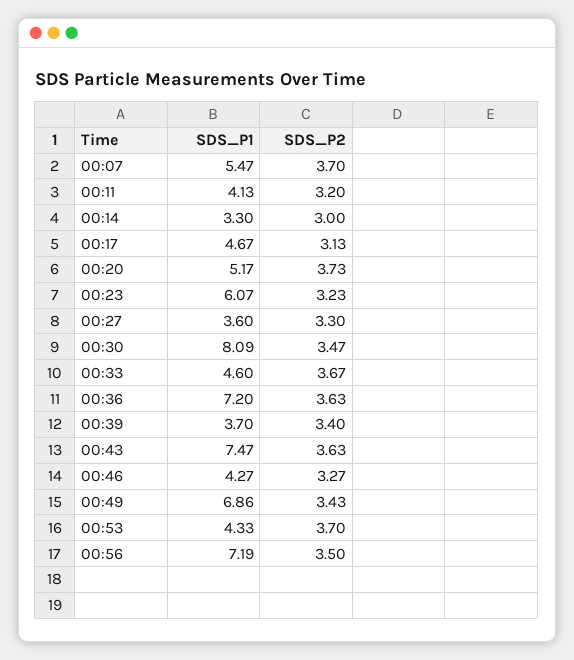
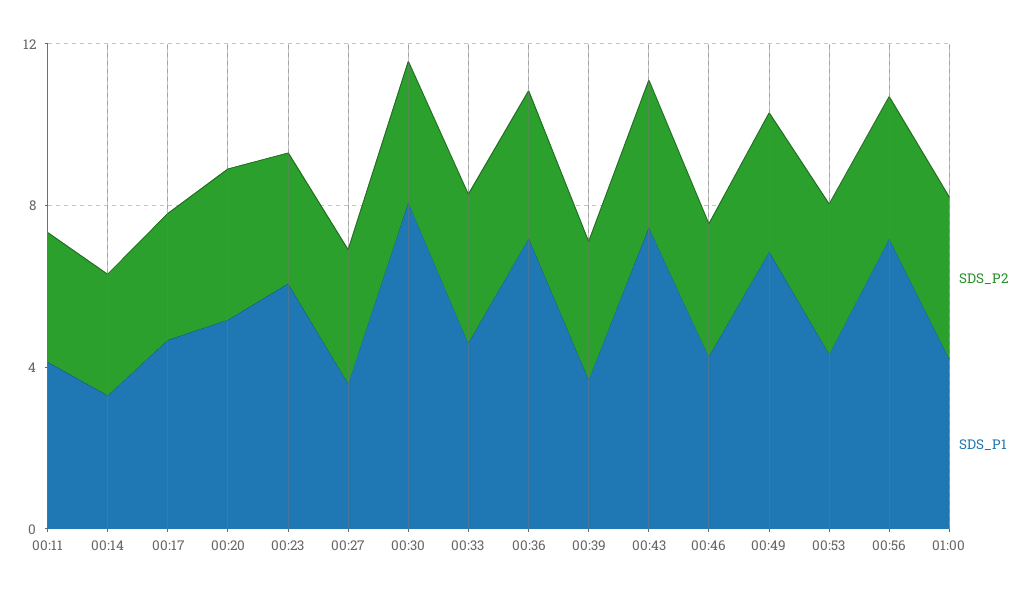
SDS_P1, 00:07: 5.47 -> none
SDS_P2, 00:07: 3.7 -> none
SDS_P2, 01:00: none -> 4
SDS_P1, 01:00: none -> 4

